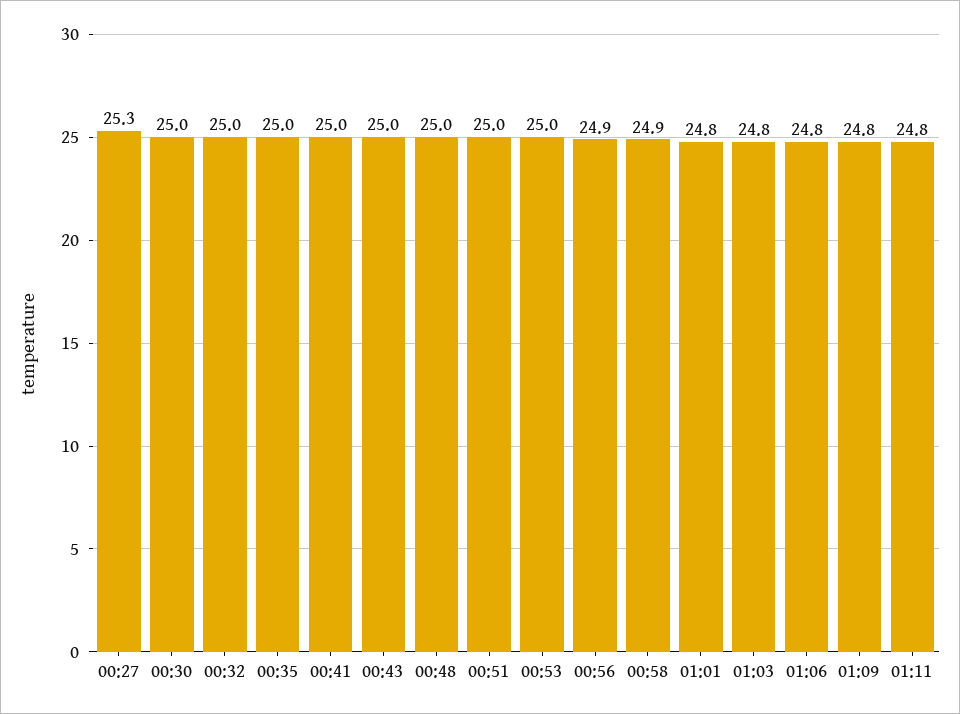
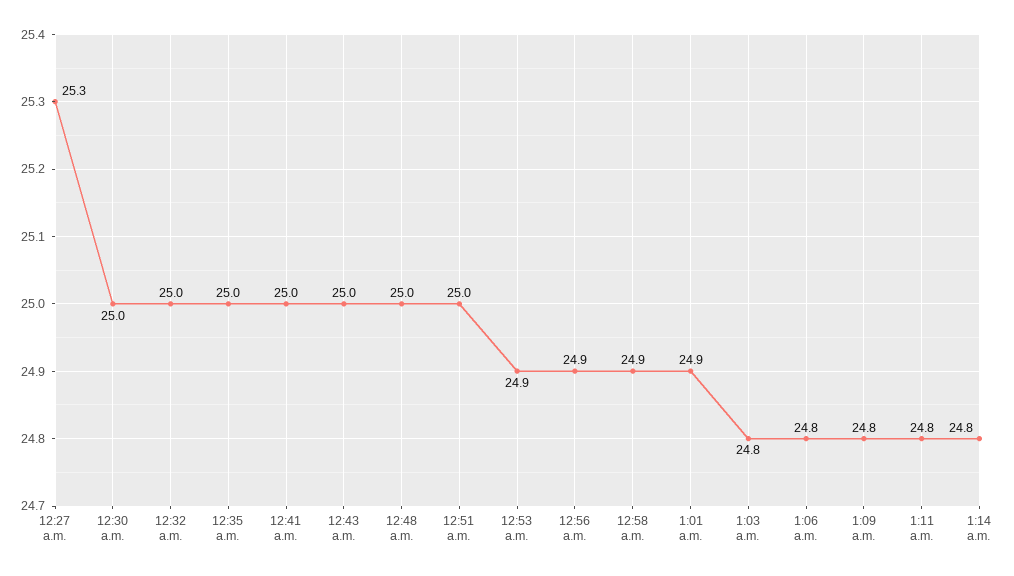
00:53: 25 -> 24.9
01:01: 24.8 -> 24.9
1:14 a.m.: none -> 24.8

